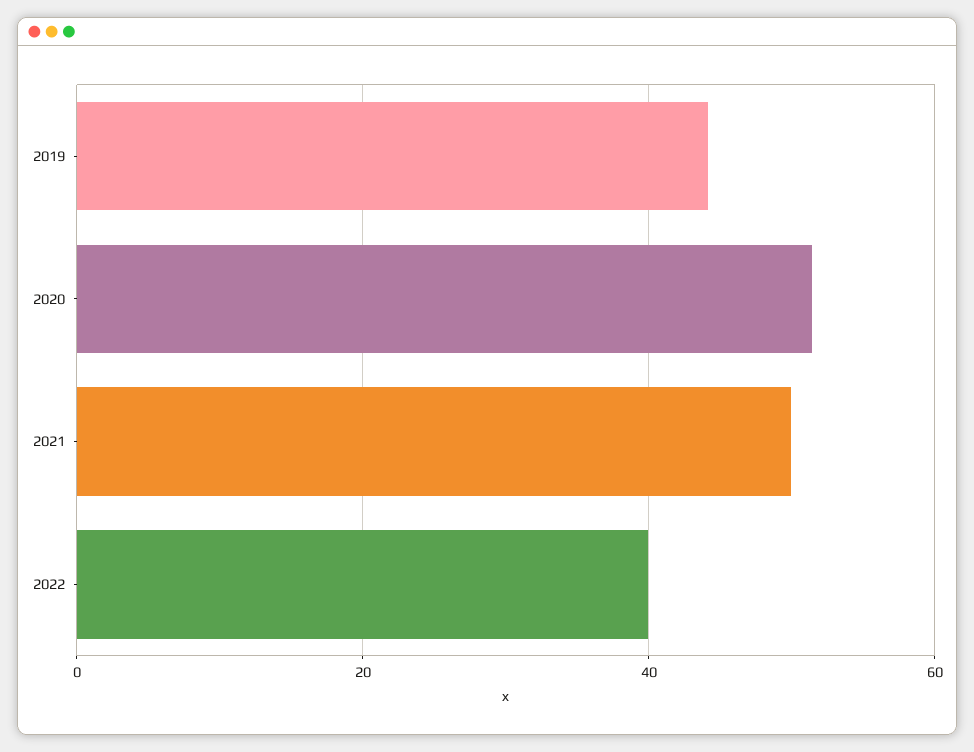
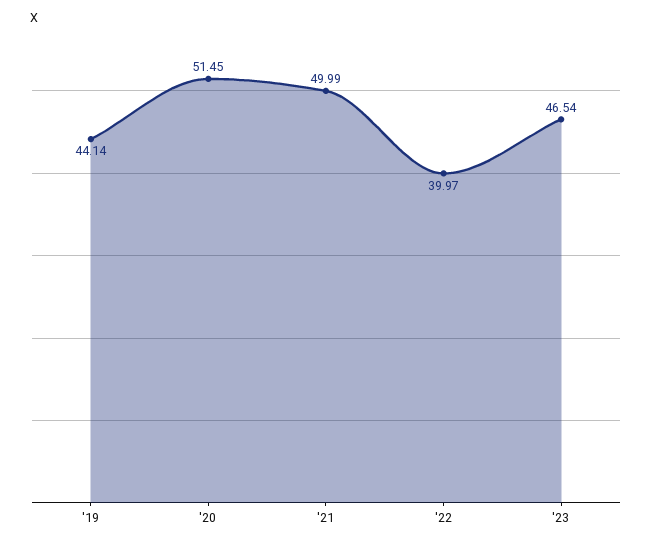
'23: none -> 46.54

